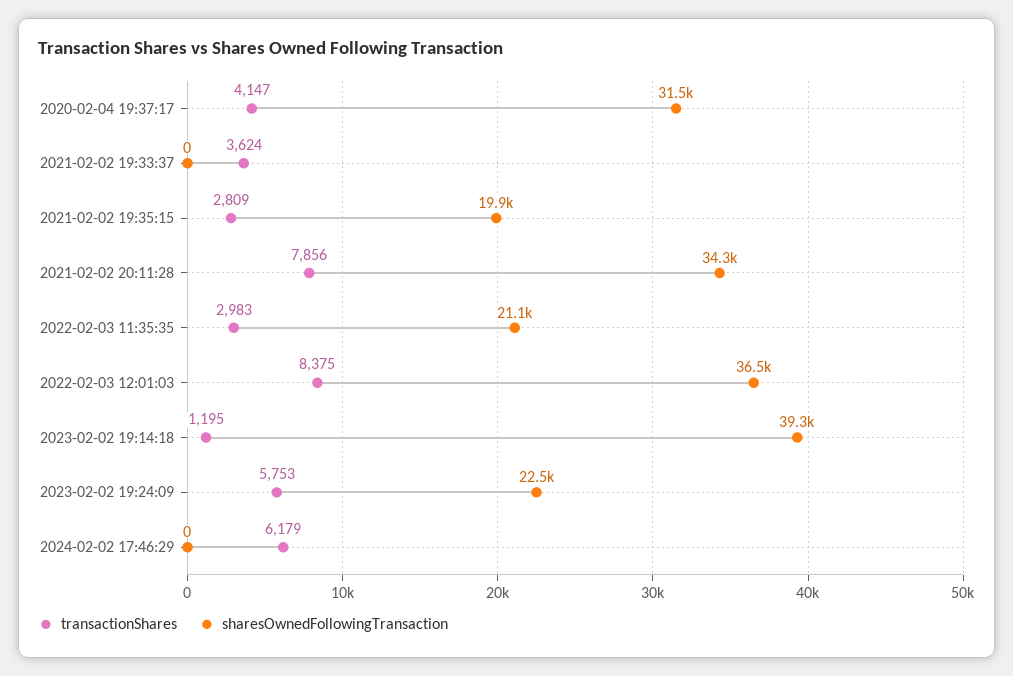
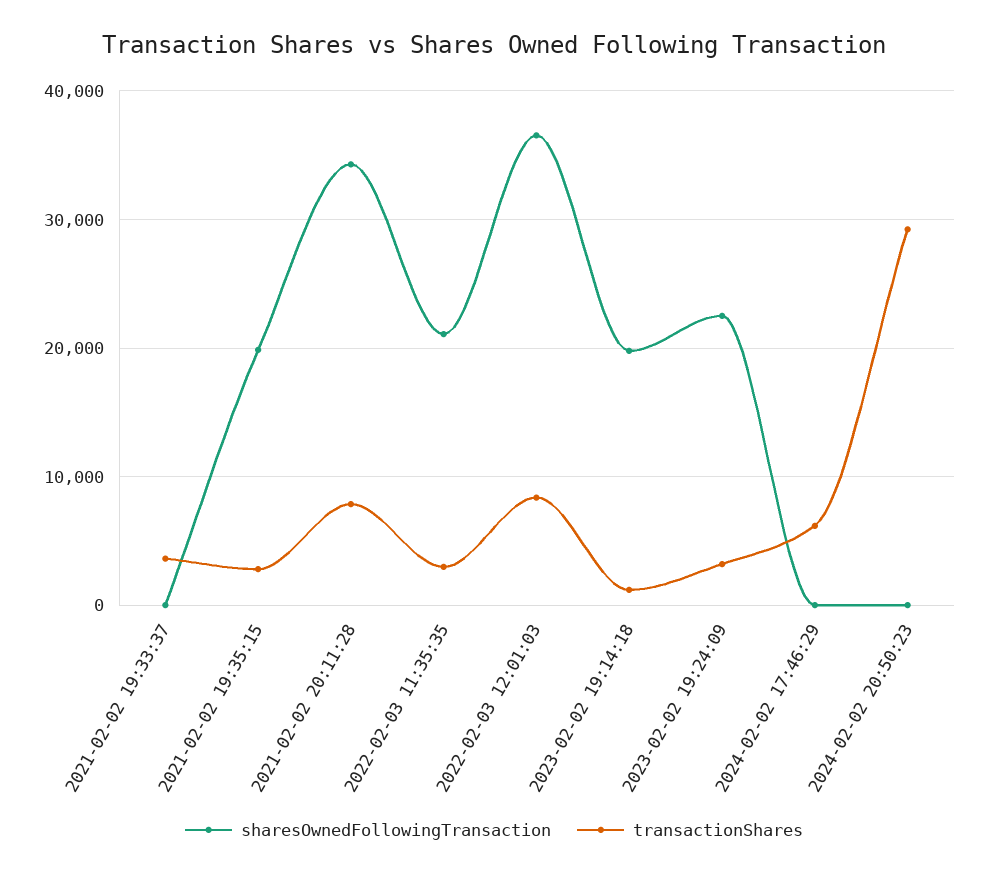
transactionShares, 2020-02-04 19:37:17: 4147 -> none
sharesOwnedFollowingTransaction, 2020-02-04 19:37:17: 31500 -> none
sharesOwnedFollowingTransaction, 2023-02-02 19:14:18: 39300 -> 20000
transactionShares, 2023-02-02 19:24:09: 5753 -> 3000
sharesOwnedFollowingTransaction, 2024-02-02 20:50:23: none -> 0
transactionShares, 2024-02-02 20:50:23: none -> 29000

